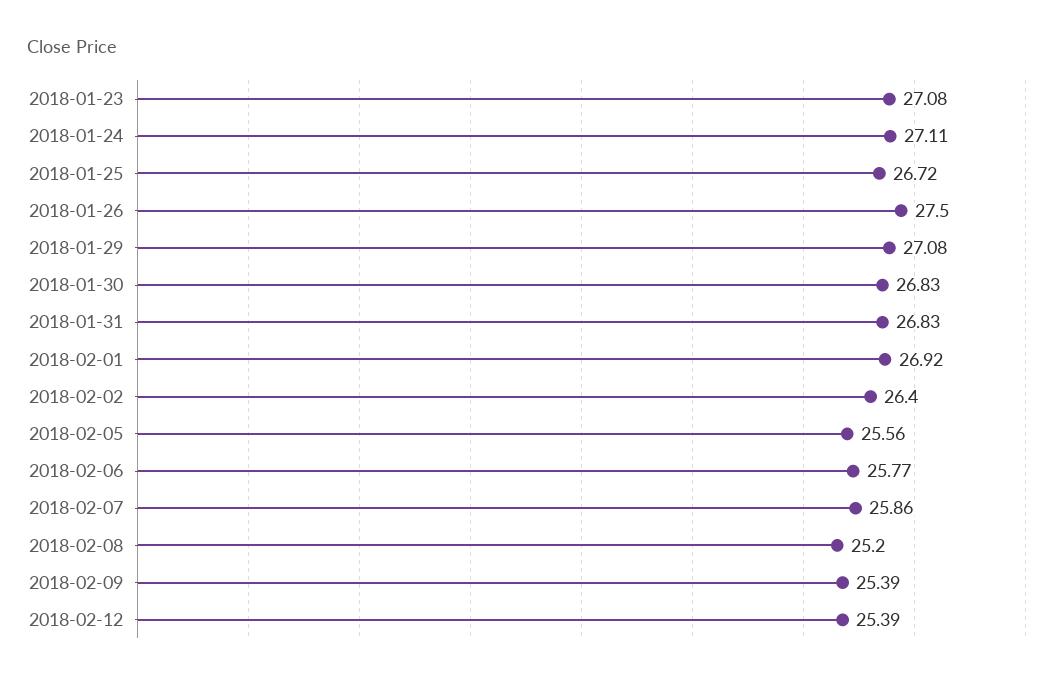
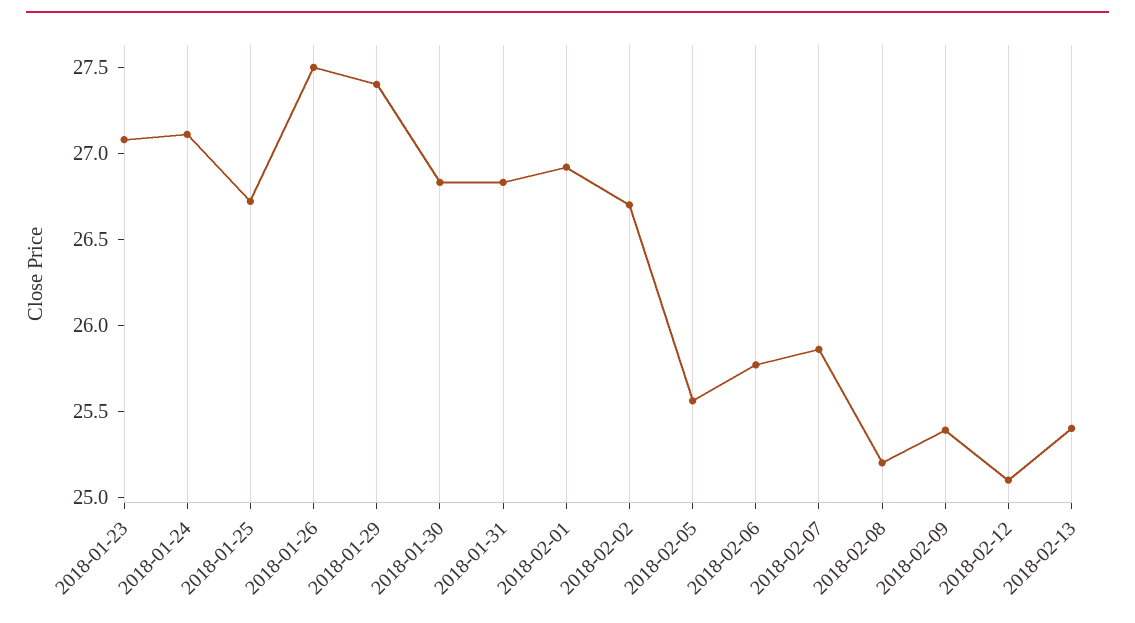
2018-01-29: 27.08 -> 27.4
2018-02-02: 26.4 -> 26.7
2018-02-12: 25.39 -> 25.1
2018-02-13: none -> 25.4

